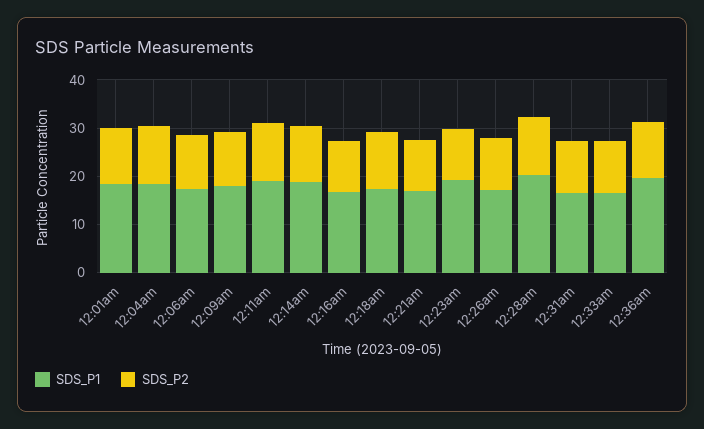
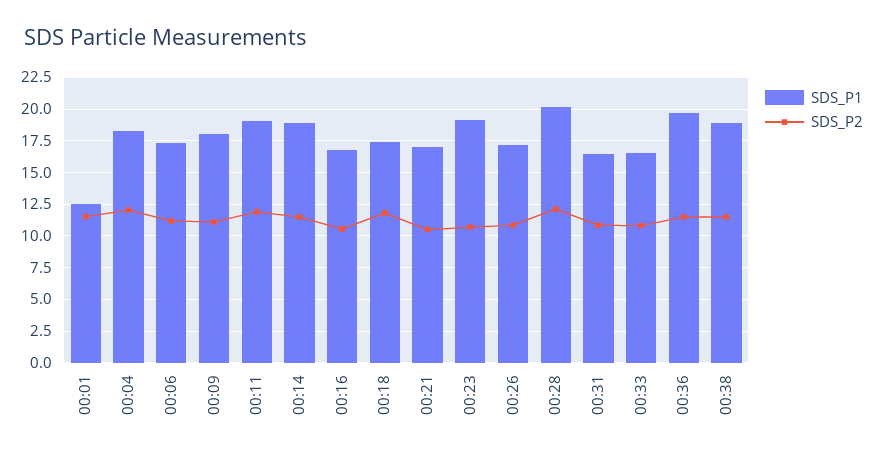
SDS_P1, 12:01am: 18 -> 12.5
SDS_P1, 00:38: none -> 19
SDS_P2, 00:38: none -> 11.5

